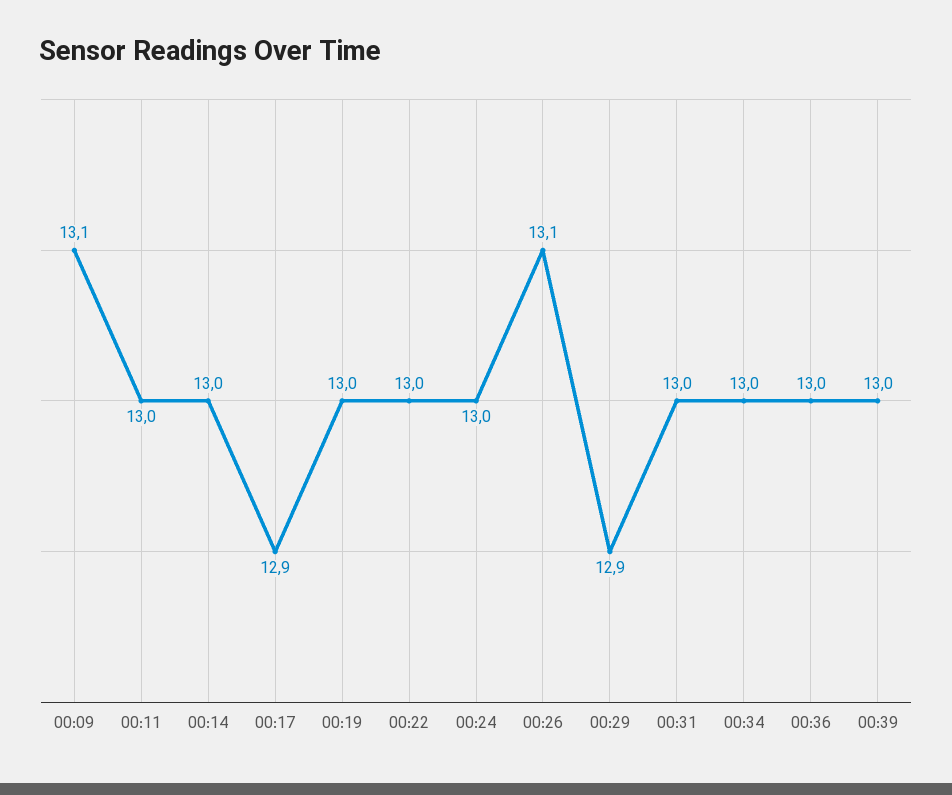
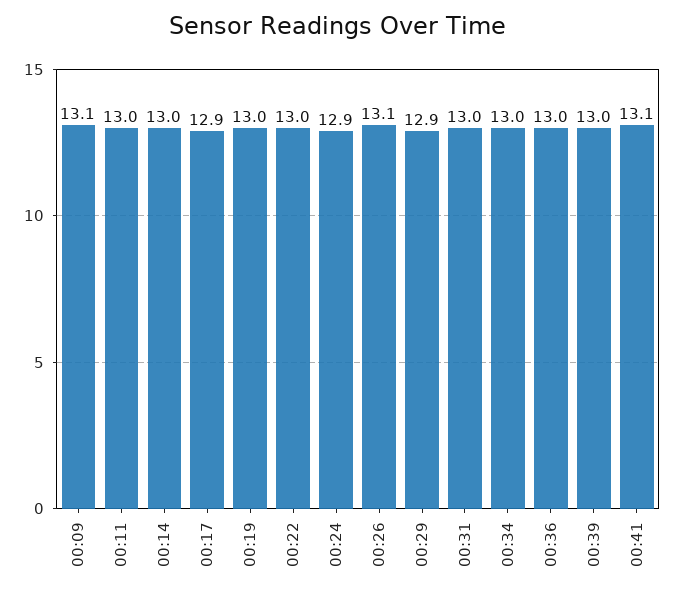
00:24: 13 -> 12.9
00:41: none -> 13.1

